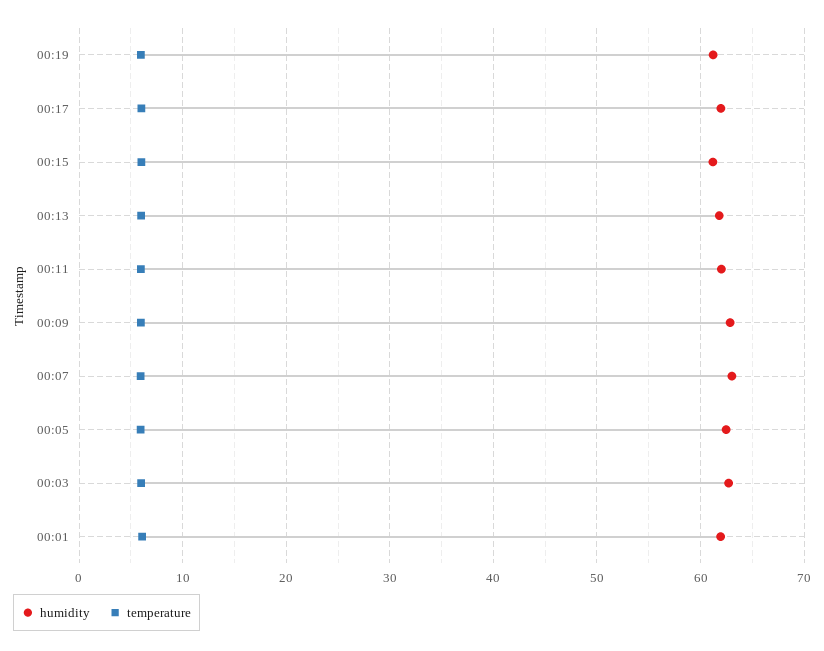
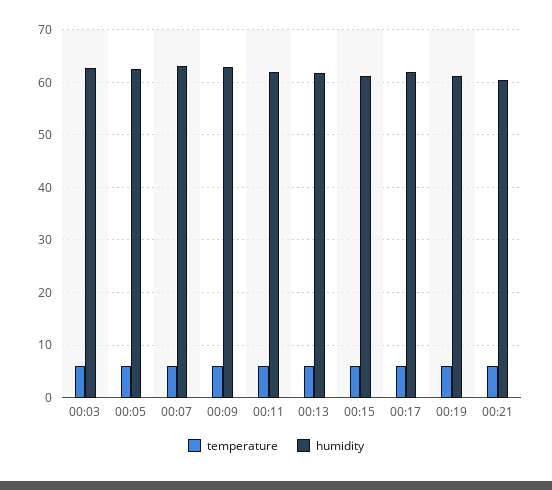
humidity, 00:01: 62 -> none
temperature, 00:01: 6 -> none
temperature, 00:21: none -> 6
humidity, 00:21: none -> 60

